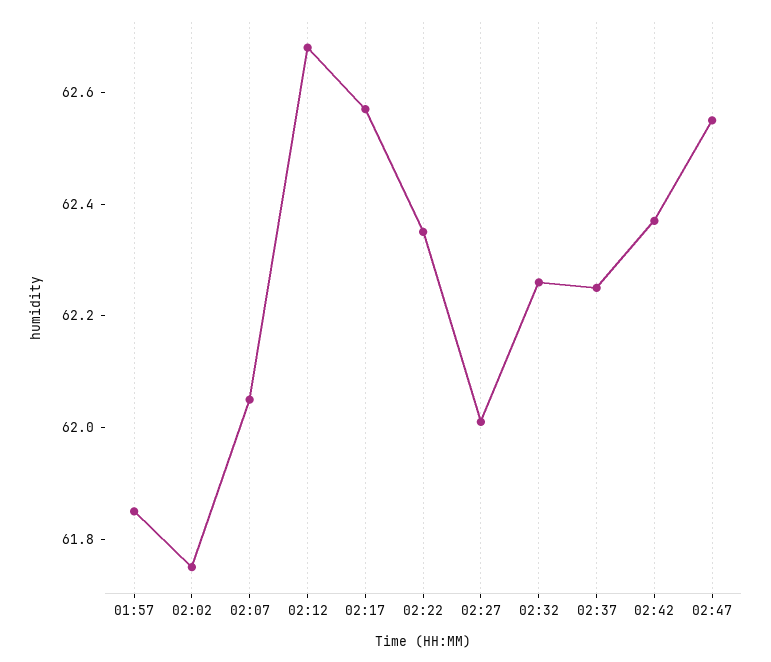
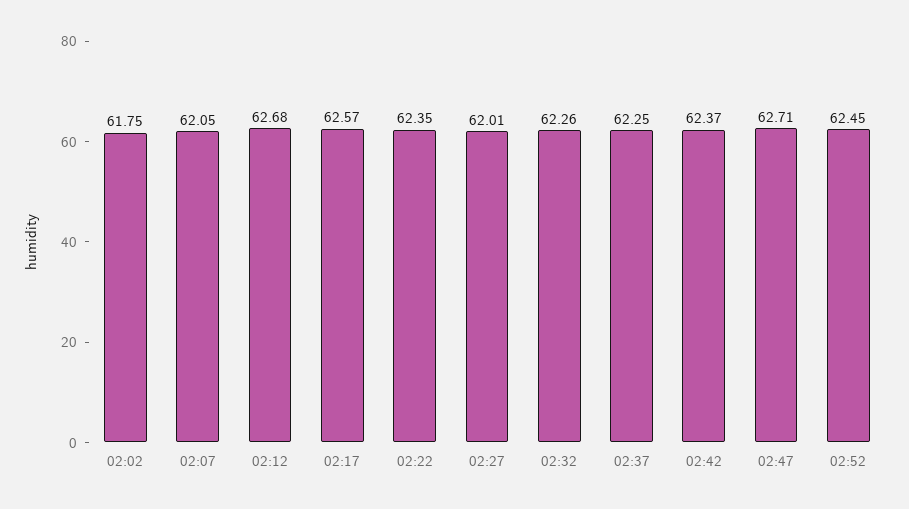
01:57: 61.85 -> none
02:47: 62.55 -> 62.71
02:52: none -> 62.45

